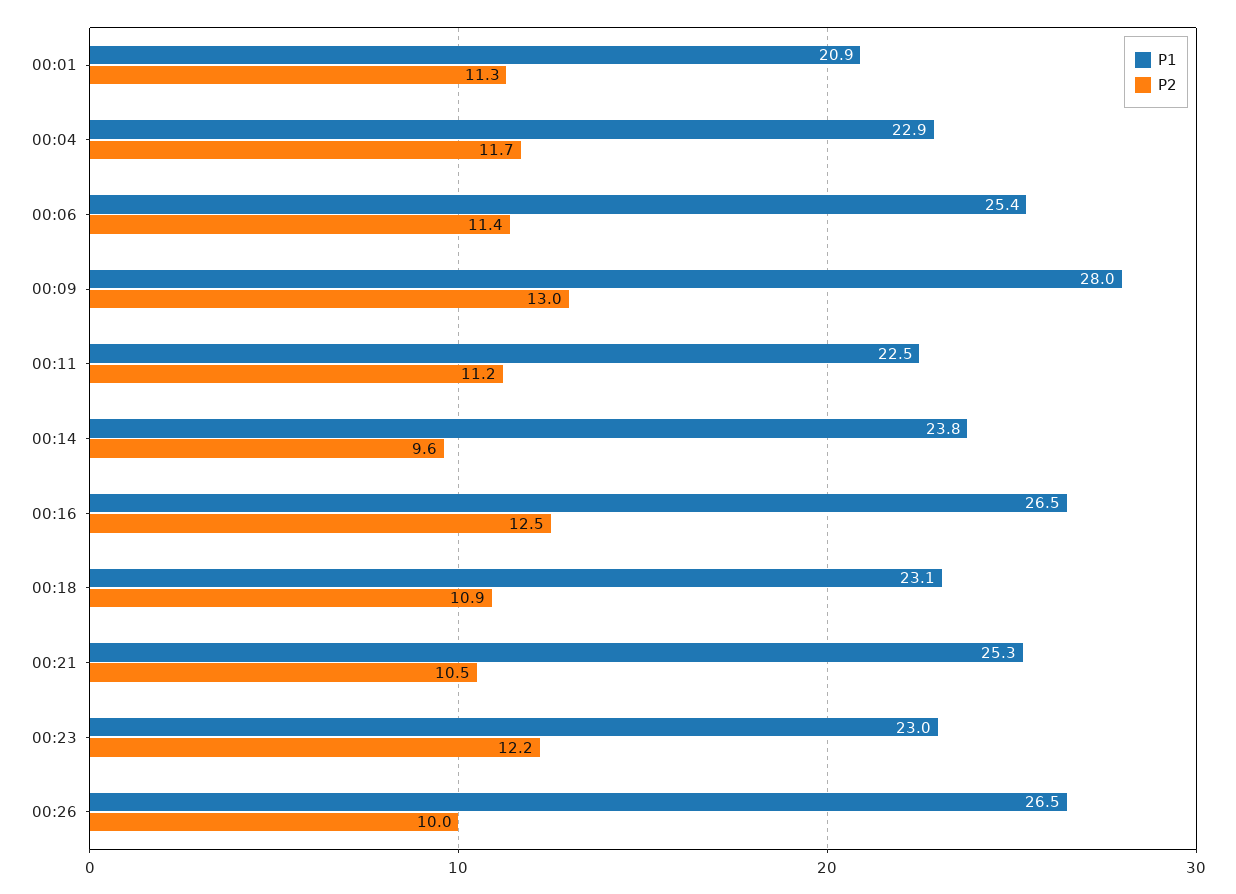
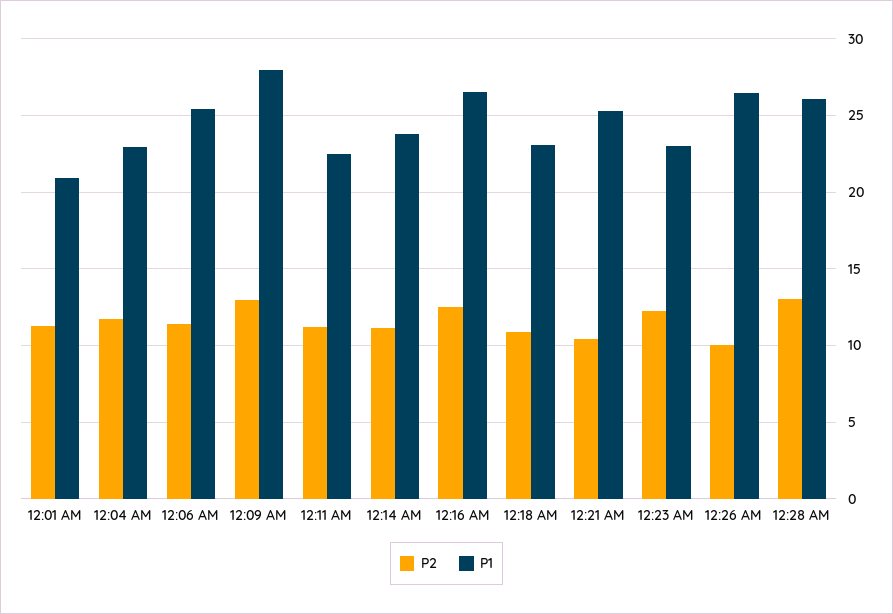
P2, 00:14: 9.6 -> 11
P2, 12:28 AM: none -> 13
P1, 12:28 AM: none -> 26

